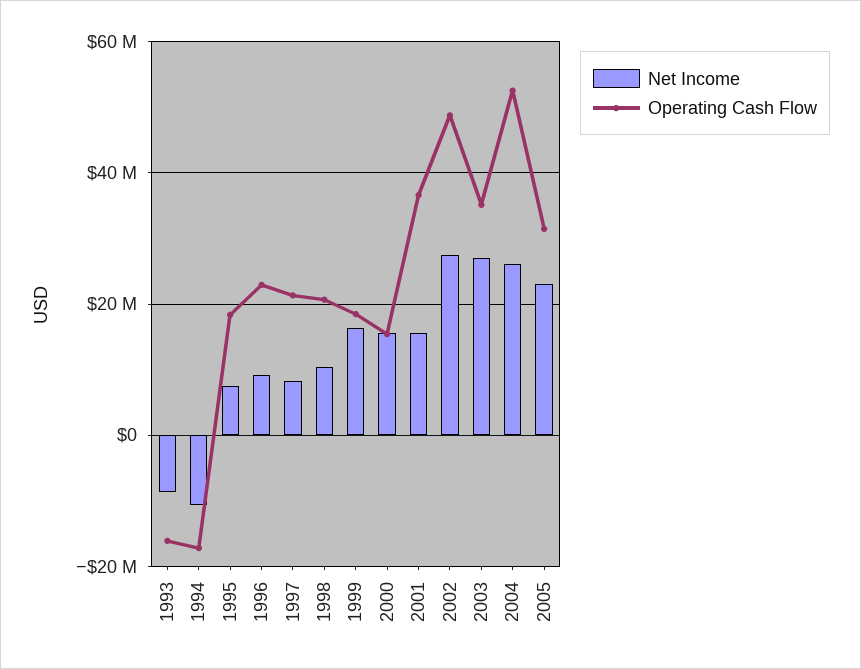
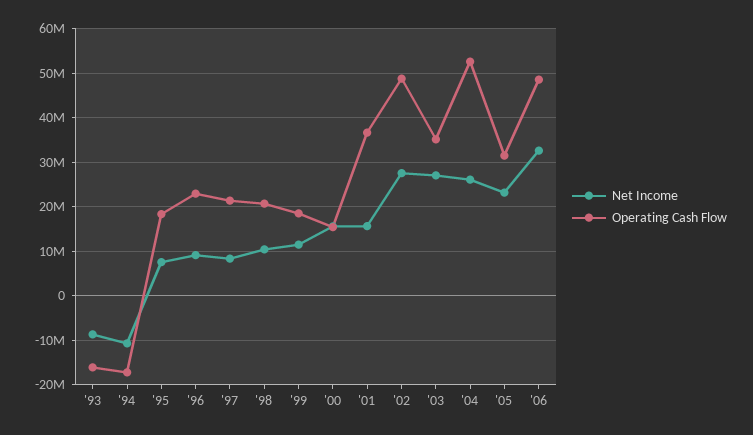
Net Income, 1999: 16000000 -> 12000000
Net Income, '06: none -> 32000000
Operating Cash Flow, '06: none -> 48000000

